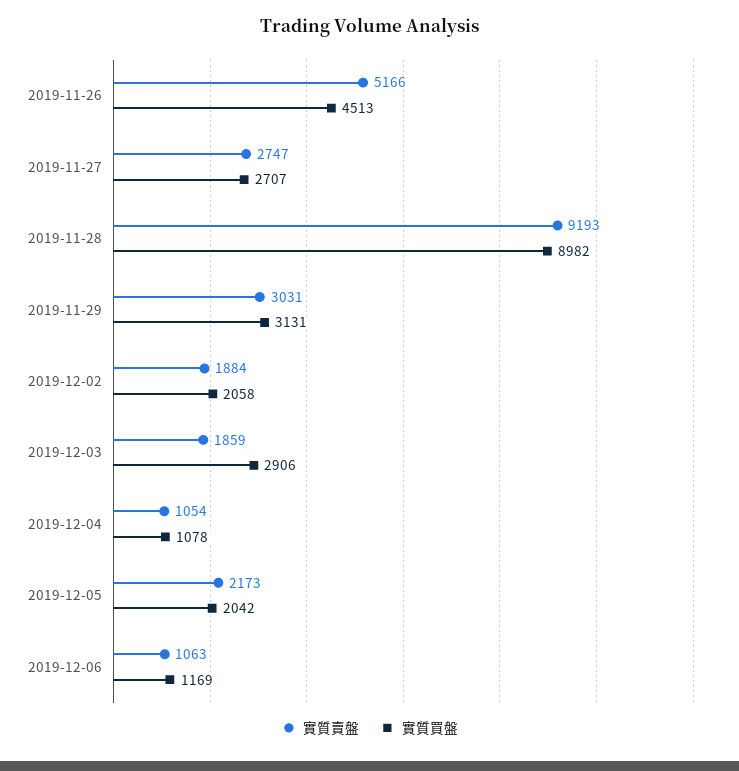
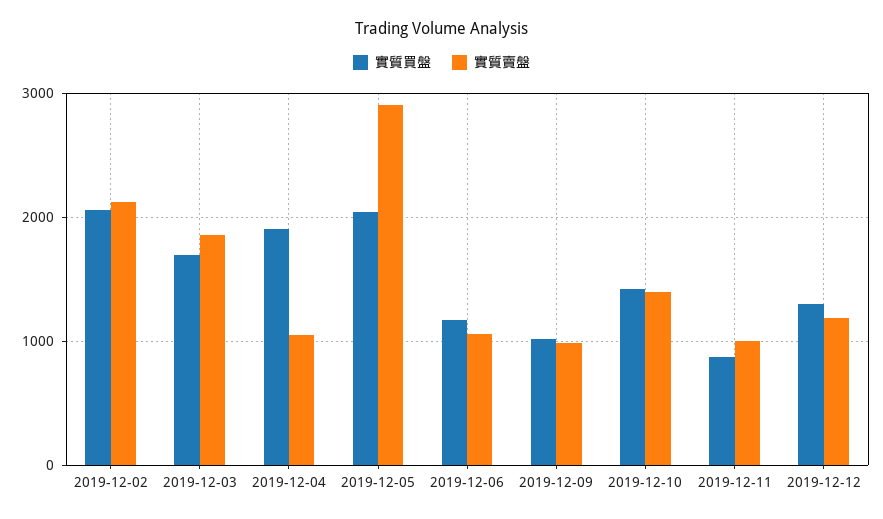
實質賣盤, 2019-11-26: 5166 -> none
實質買盤, 2019-11-26: 4513 -> none
實質賣盤, 2019-11-27: 2747 -> none
實質買盤, 2019-11-27: 2707 -> none
實質賣盤, 2019-11-28: 9193 -> none
實質買盤, 2019-11-28: 8982 -> none
實質賣盤, 2019-11-29: 3031 -> none
實質買盤, 2019-11-29: 3131 -> none
實質賣盤, 2019-12-02: 1884 -> 2100
實質買盤, 2019-12-03: 2906 -> 1700
實質買盤, 2019-12-04: 1078 -> 1900
實質賣盤, 2019-12-05: 2173 -> 2900
實質買盤, 2019-12-09: none -> 1000
實質賣盤, 2019-12-09: none -> 1000
實質買盤, 2019-12-10: none -> 1400
實質賣盤, 2019-12-10: none -> 1400
實質買盤, 2019-12-11: none -> 900
實質賣盤, 2019-12-11: none -> 1000
實質買盤, 2019-12-12: none -> 1300
實質賣盤, 2019-12-12: none -> 1200

